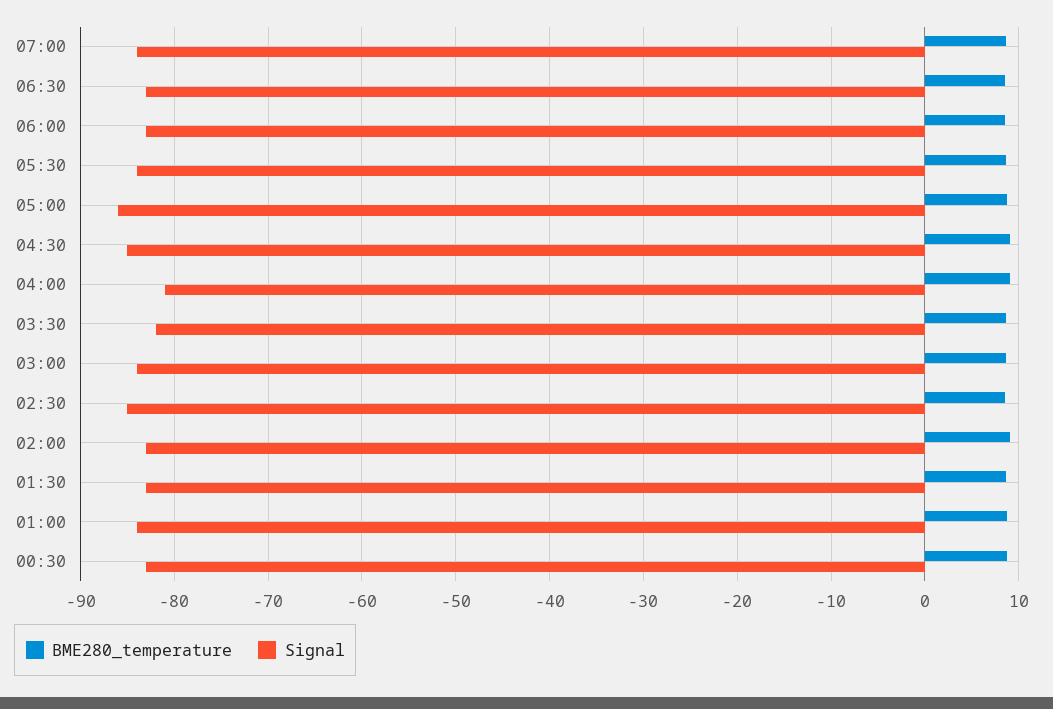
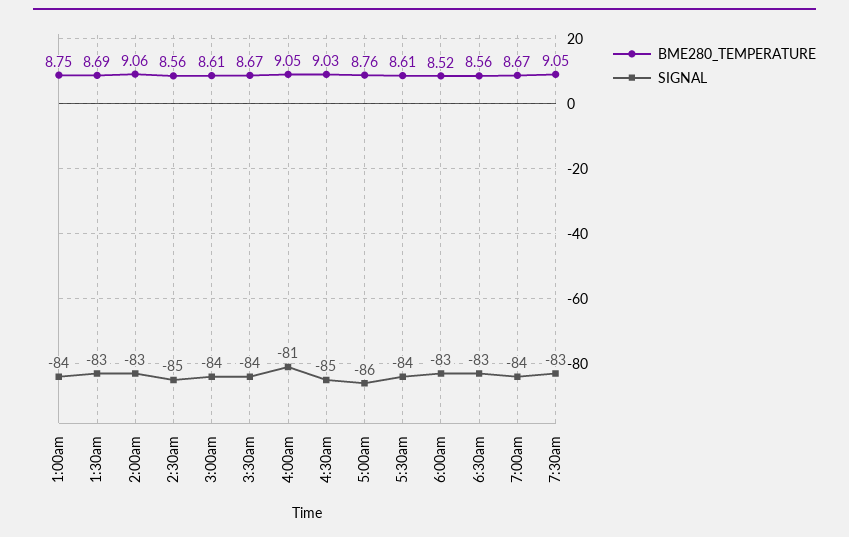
Signal, 03:30: -82 -> -84
BME280_temperature, 00:30: 9 -> none
Signal, 00:30: -83 -> none
BME280_temperature, 7:30am: none -> 9.05
Signal, 7:30am: none -> -83

